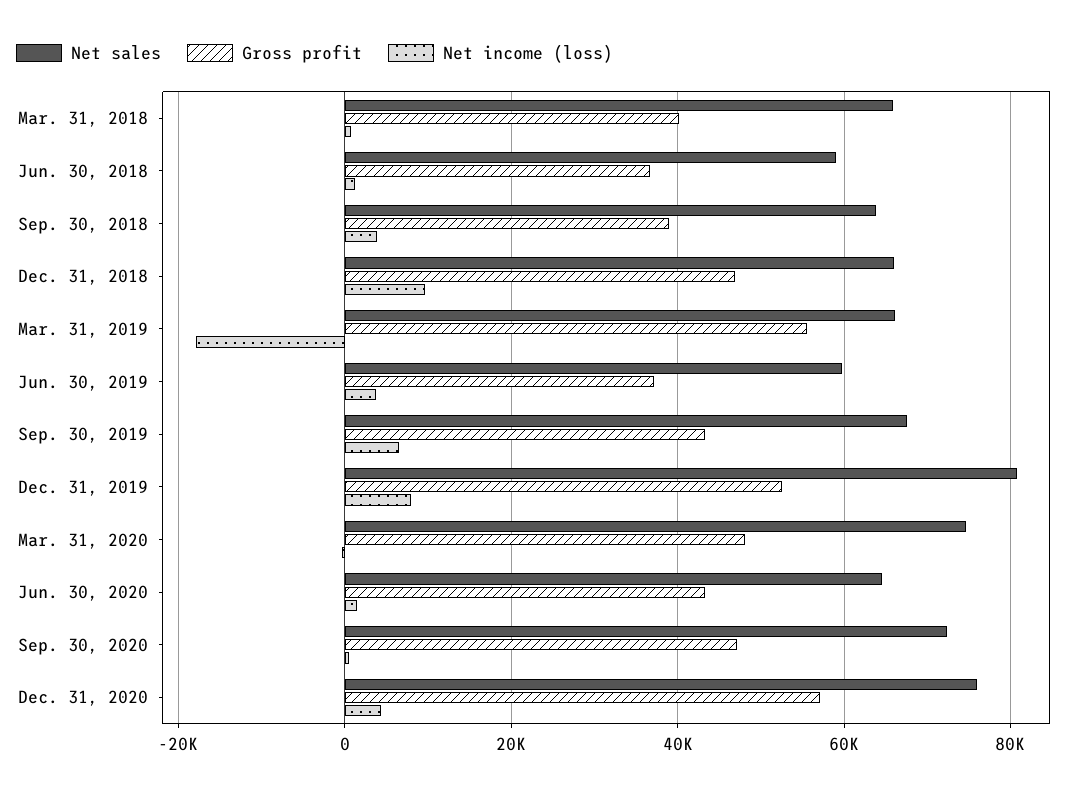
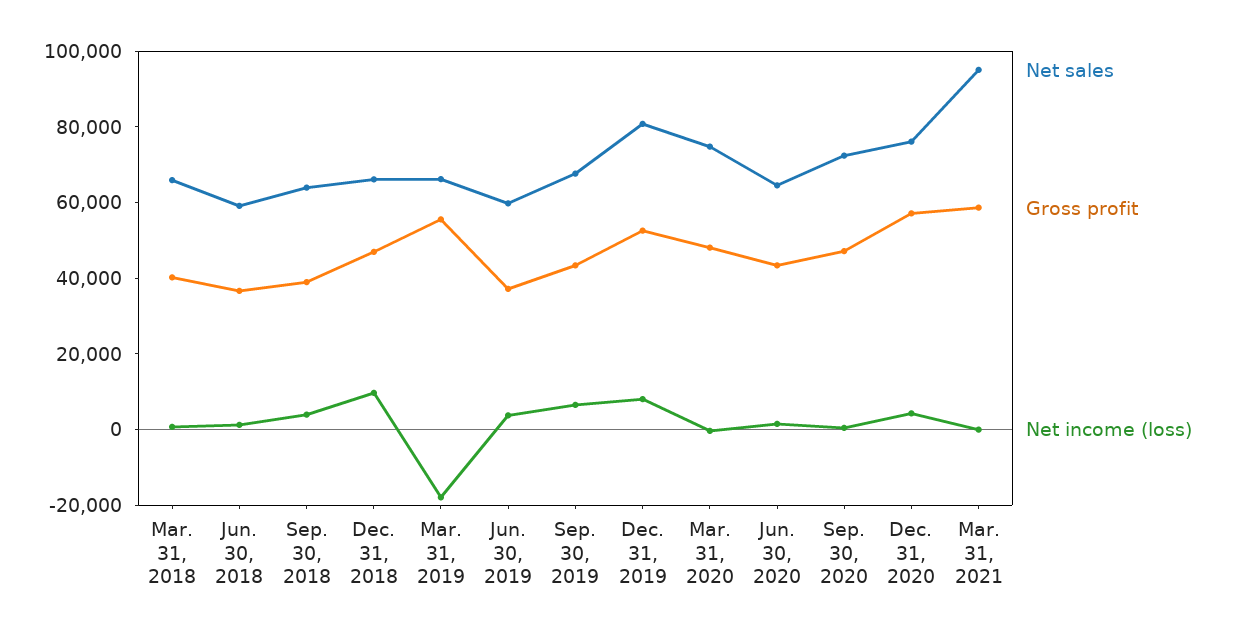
Net sales, Mar. 31, 2021: none -> 95000
Gross profit, Mar. 31, 2021: none -> 60000
Net income (loss), Mar. 31, 2021: none -> 0

